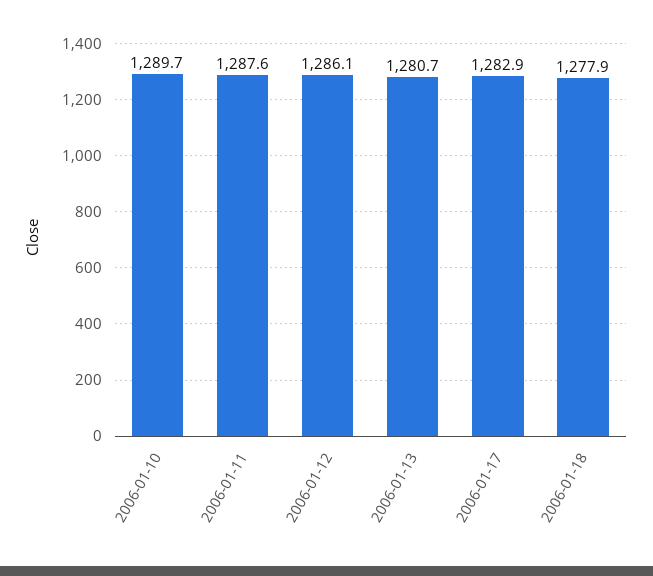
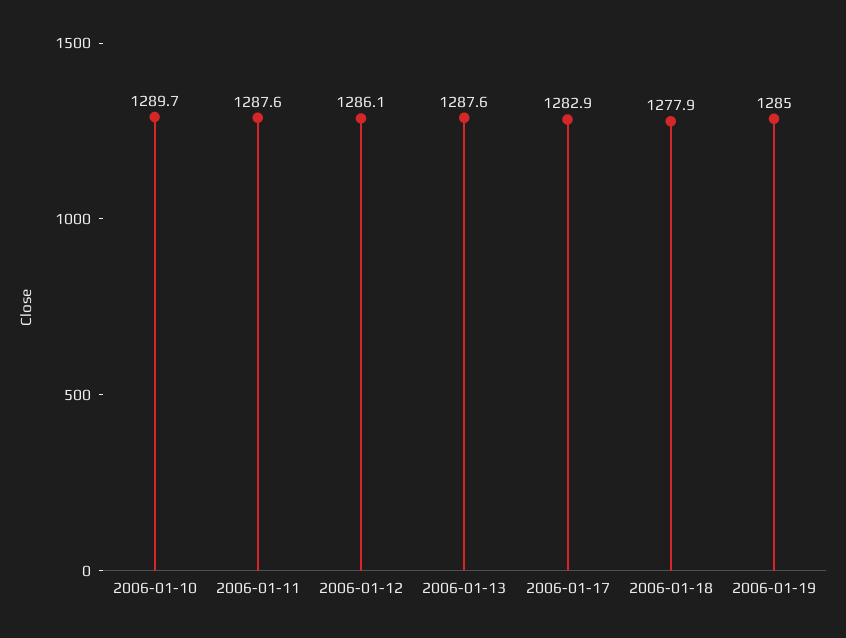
2006-01-13: 1280.7 -> 1287.6
2006-01-19: none -> 1285

